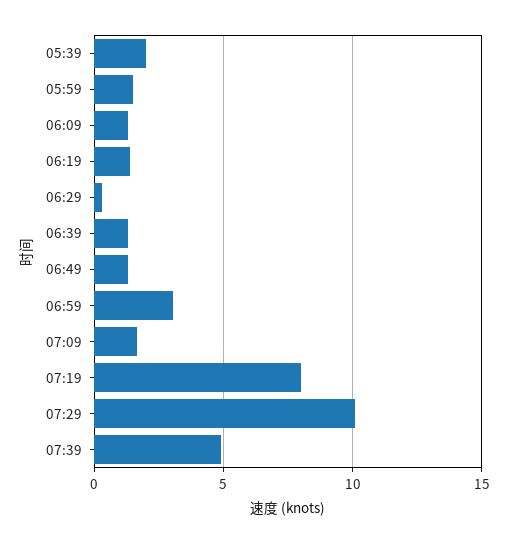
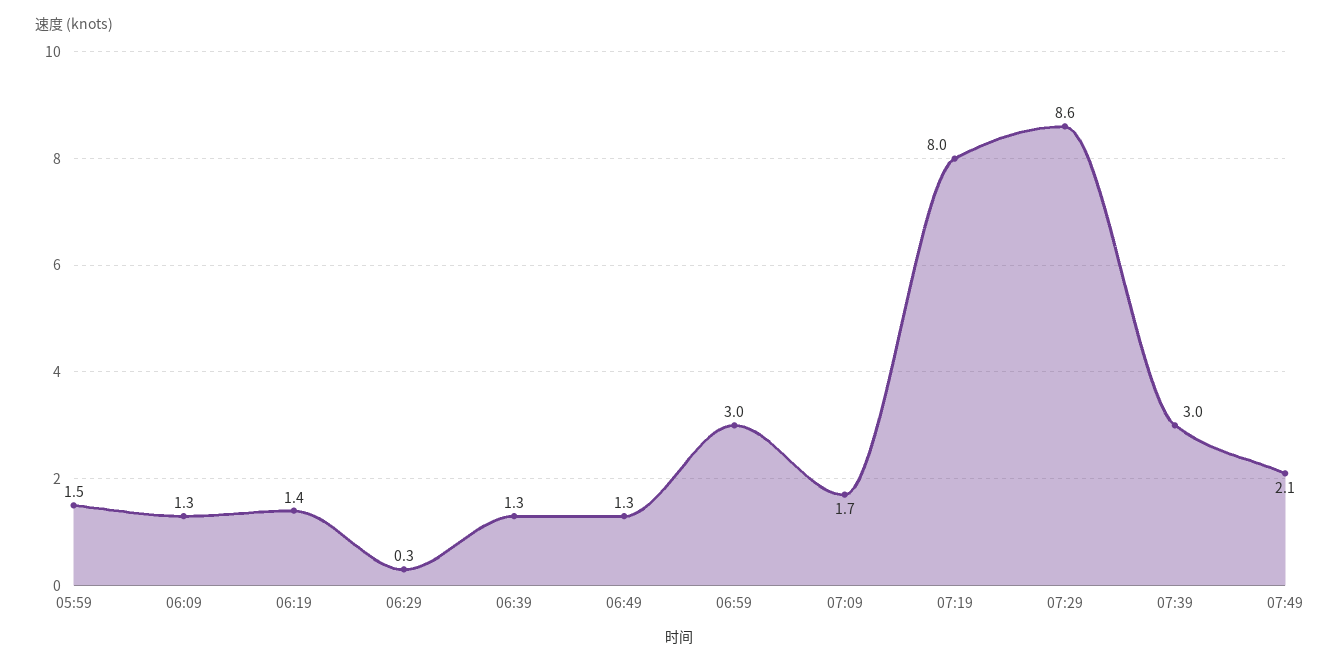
05:39: 2 -> none
07:29: 10 -> 8.6
07:39: 5 -> 3
07:49: none -> 2.1

